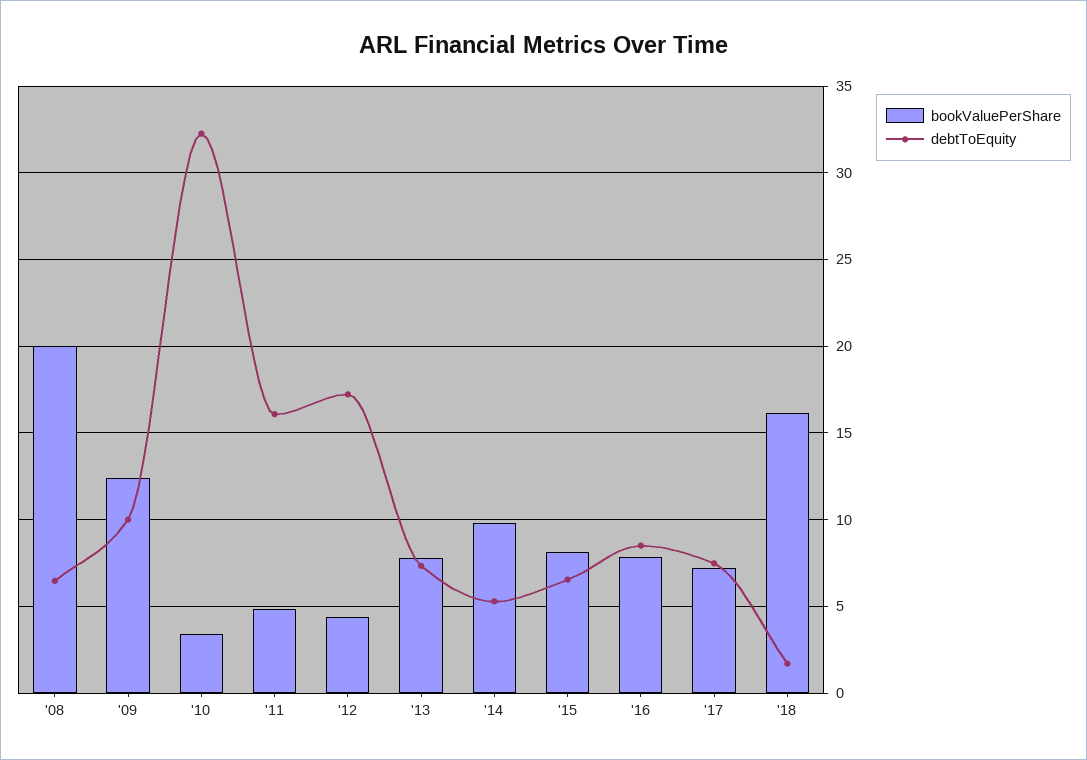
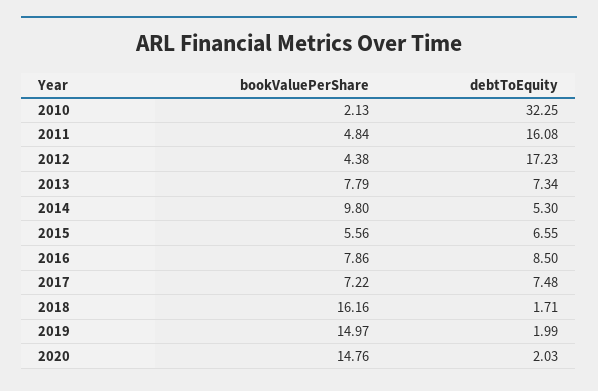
bookValuePerShare, '08: 20 -> none
debtToEquity, '08: 6.5 -> none
bookValuePerShare, '09: 12.5 -> none
debtToEquity, '09: 10 -> none
bookValuePerShare, '10: 3.5 -> 2.13
bookValuePerShare, '15: 8 -> 5.56
bookValuePerShare, 2019: none -> 14.97
debtToEquity, 2019: none -> 1.99
bookValuePerShare, 2020: none -> 14.76
debtToEquity, 2020: none -> 2.03

